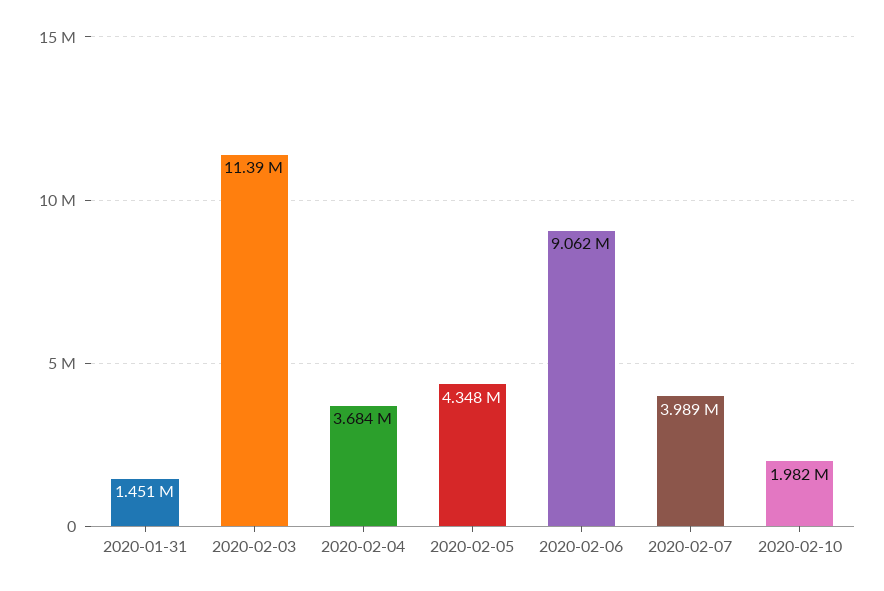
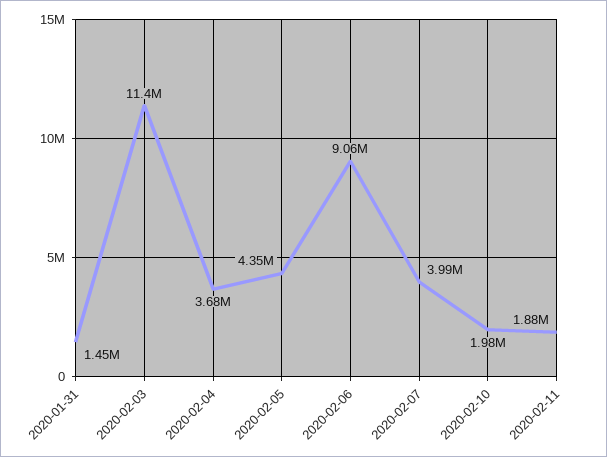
2020-02-11: none -> 1880000

